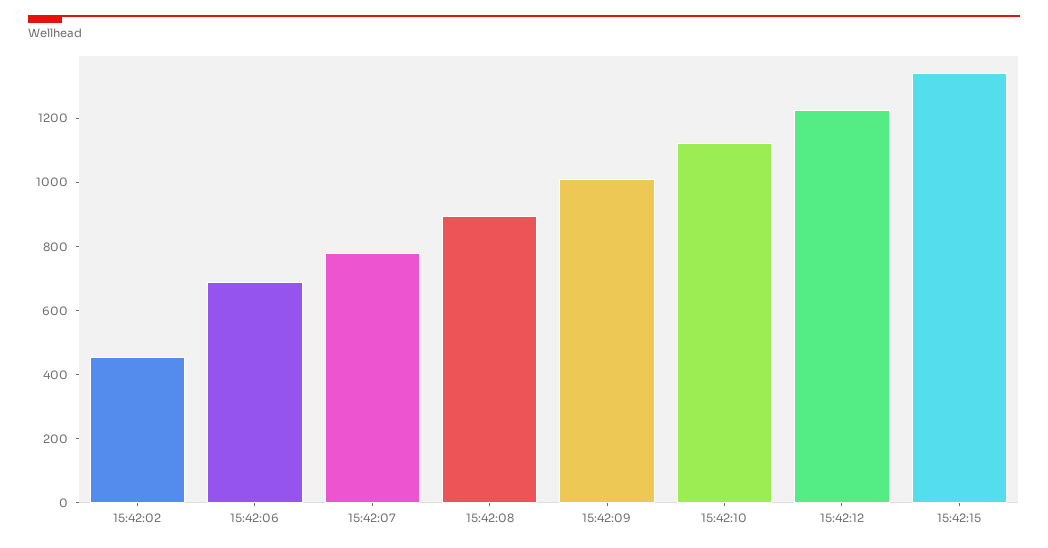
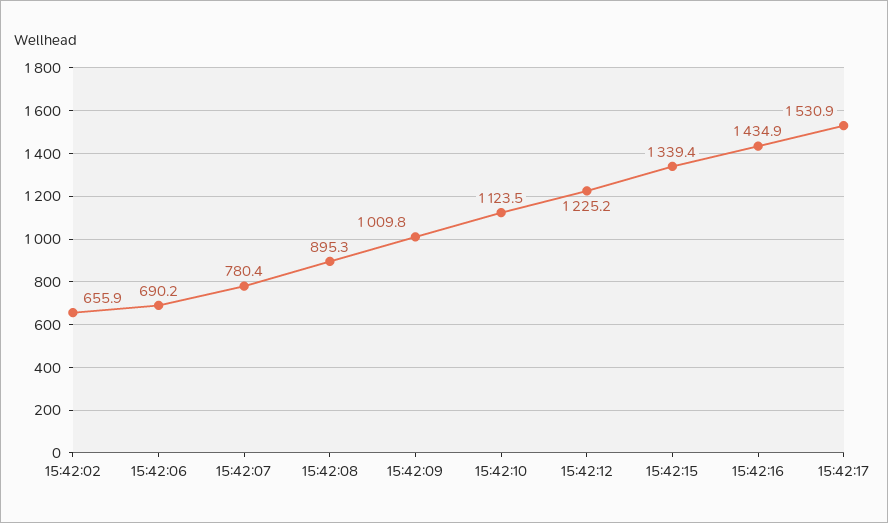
15:42:02: 450 -> 655.9
15:42:16: none -> 1434.9
15:42:17: none -> 1530.9

